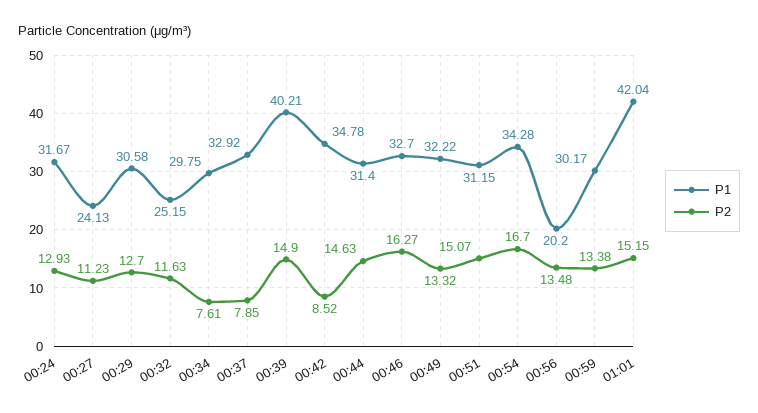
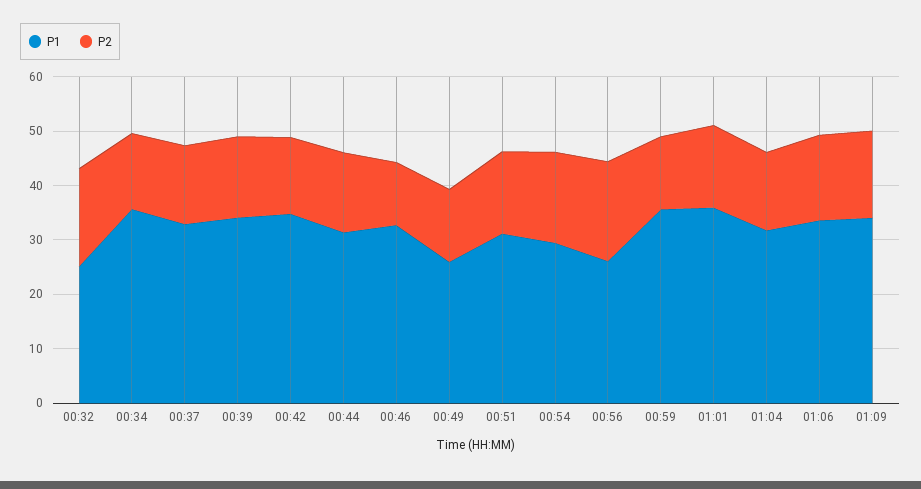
P1, 00:24: 31.67 -> none
P2, 00:24: 12.93 -> none
P1, 00:27: 24.13 -> none
P2, 00:27: 11.23 -> none
P1, 00:29: 30.58 -> none
P2, 00:29: 12.7 -> none
P2, 00:32: 11.63 -> 18
P1, 00:34: 29.75 -> 36
P2, 00:34: 7.61 -> 14
P2, 00:37: 7.85 -> 14
P1, 00:39: 40.21 -> 34
P2, 00:42: 8.52 -> 14
P2, 00:46: 16.27 -> 12
P1, 00:49: 32.22 -> 26
P1, 00:54: 34.28 -> 30
P1, 00:56: 20.2 -> 26
P2, 00:56: 13.48 -> 18
P1, 00:59: 30.17 -> 36
P1, 01:01: 42.04 -> 36
P1, 01:04: none -> 32
P2, 01:04: none -> 14
P1, 01:06: none -> 34
P2, 01:06: none -> 16
P1, 01:09: none -> 34
P2, 01:09: none -> 16

